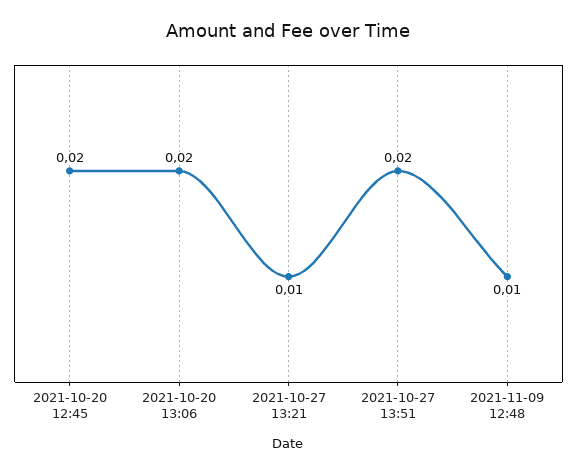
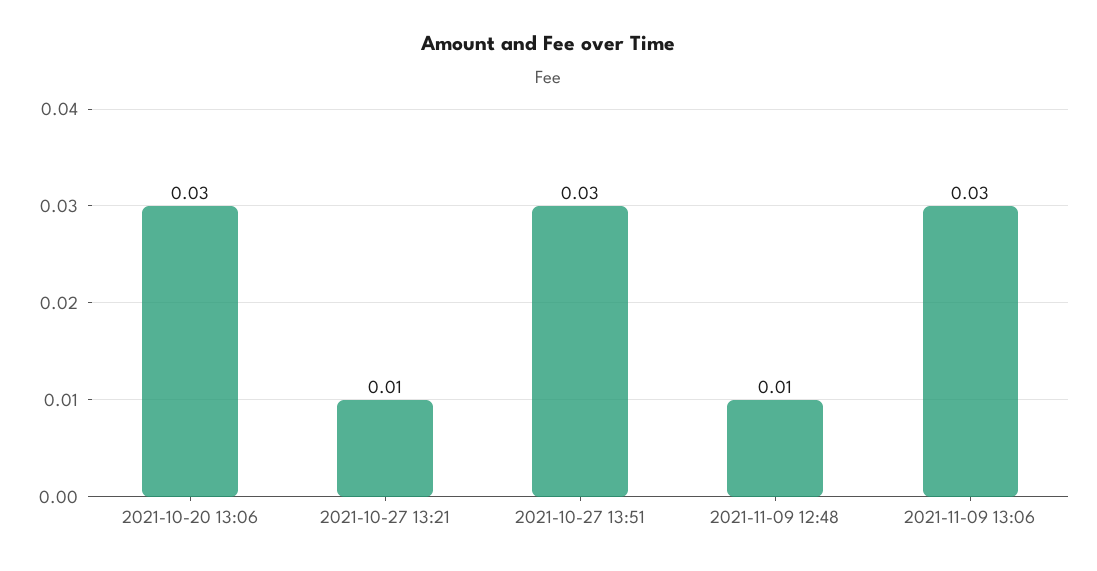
2021-10-20 12:45: 0.02 -> none
2021-10-20 13:06: 0.02 -> 0.03
2021-10-27 13:51: 0.02 -> 0.03
2021-11-09 13:06: none -> 0.03

